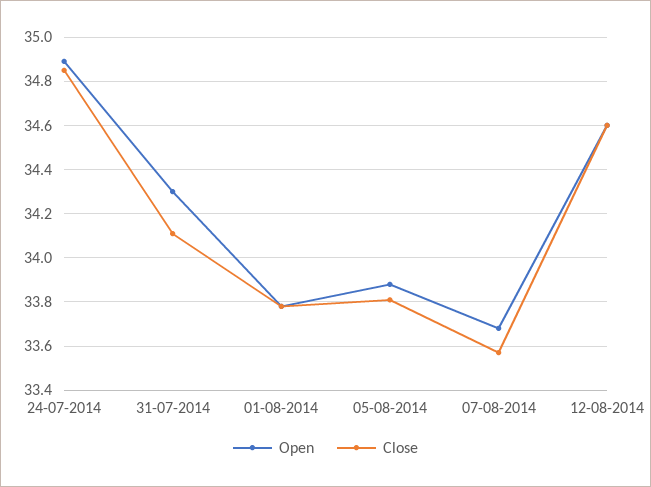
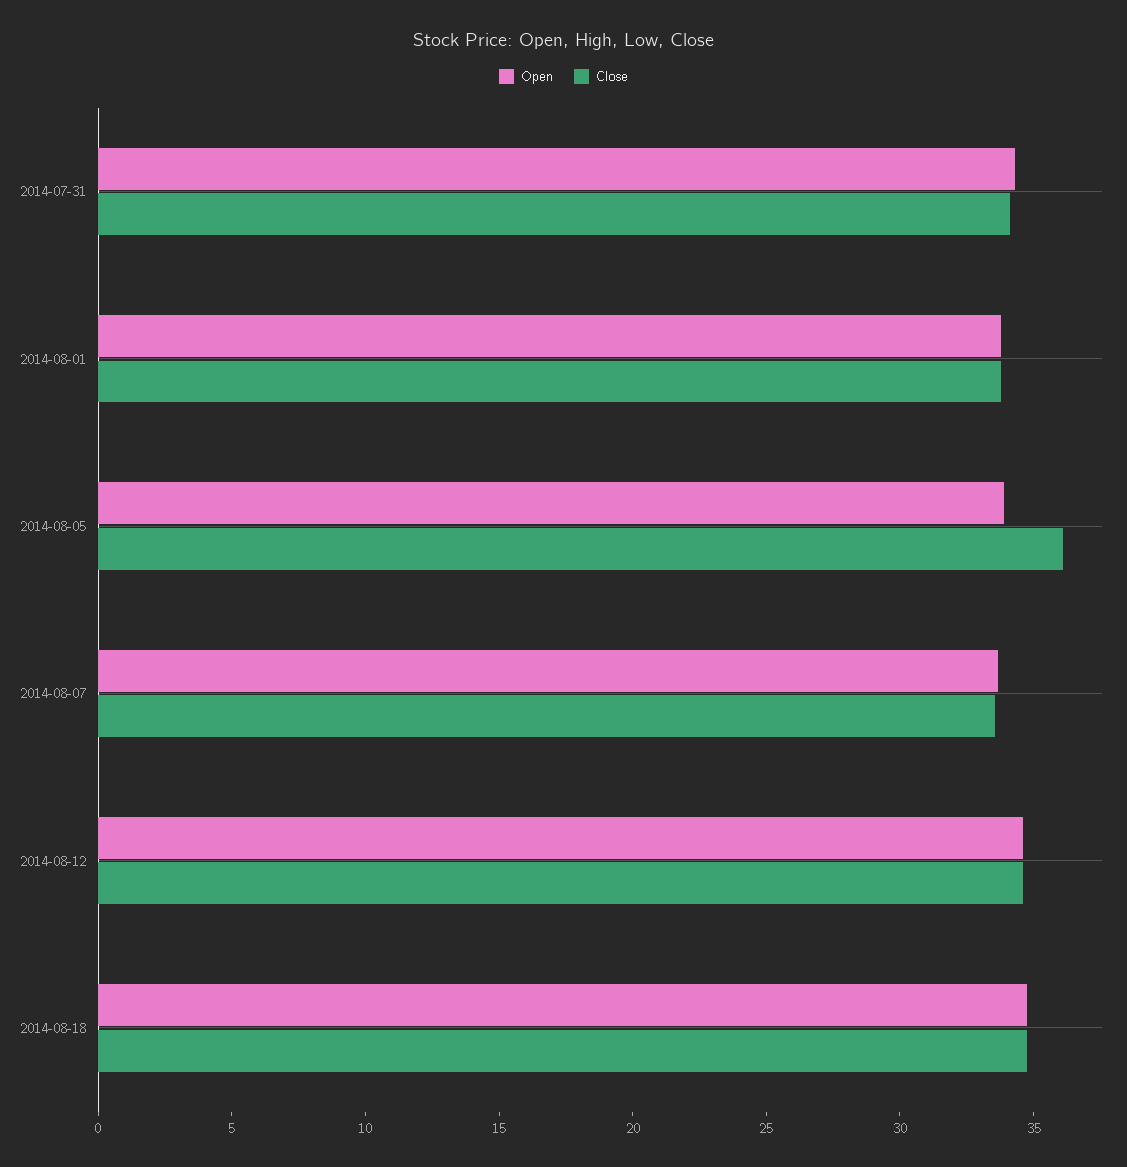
Open, 24-07-2014: 34.9 -> none
Close, 24-07-2014: 34.85 -> none
Close, 05-08-2014: 33.8 -> 36
Open, 2014-08-18: none -> 35
Close, 2014-08-18: none -> 35

